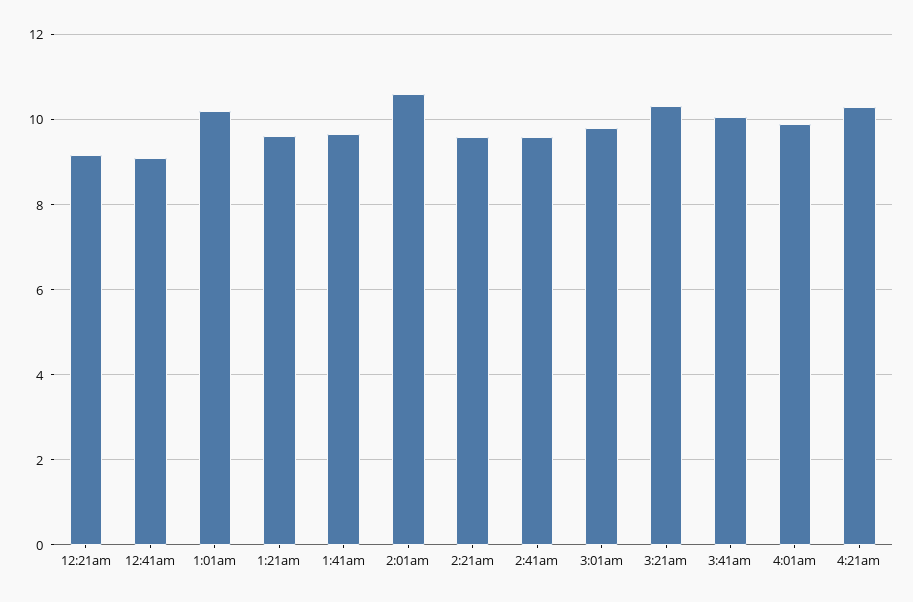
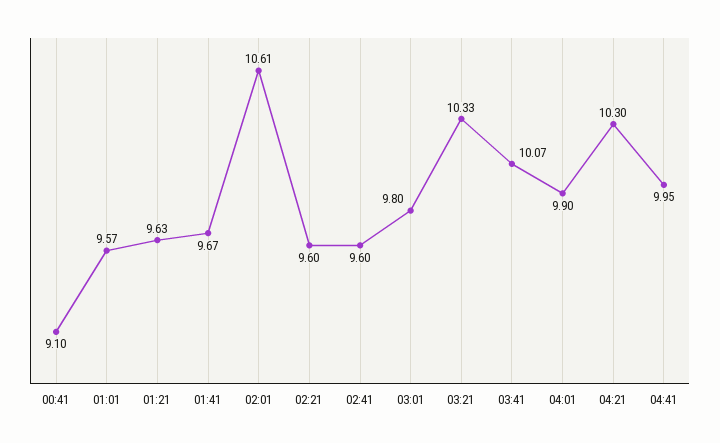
12:21am: 9.2 -> none
1:01am: 10.2 -> 9.57
04:41: none -> 9.95

